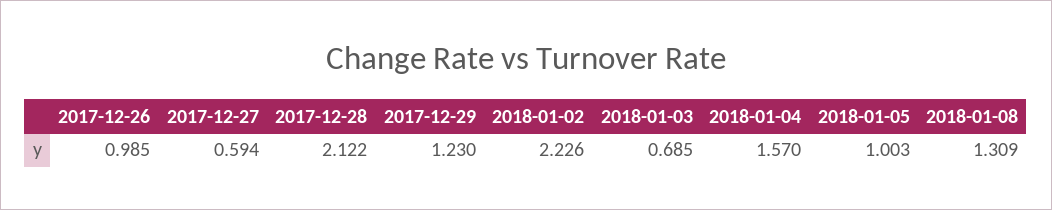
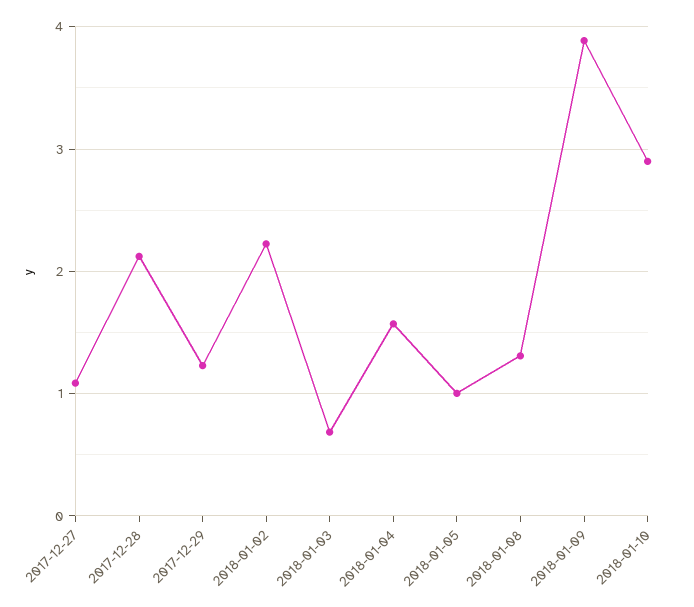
2017-12-26: 0.985 -> none
2017-12-27: 0.594 -> 1.1
2018-01-09: none -> 3.9
2018-01-10: none -> 2.9

